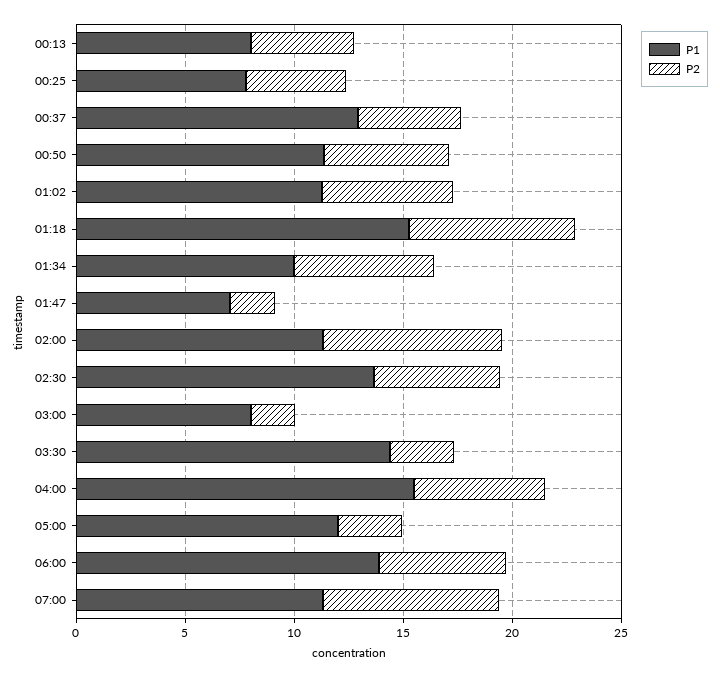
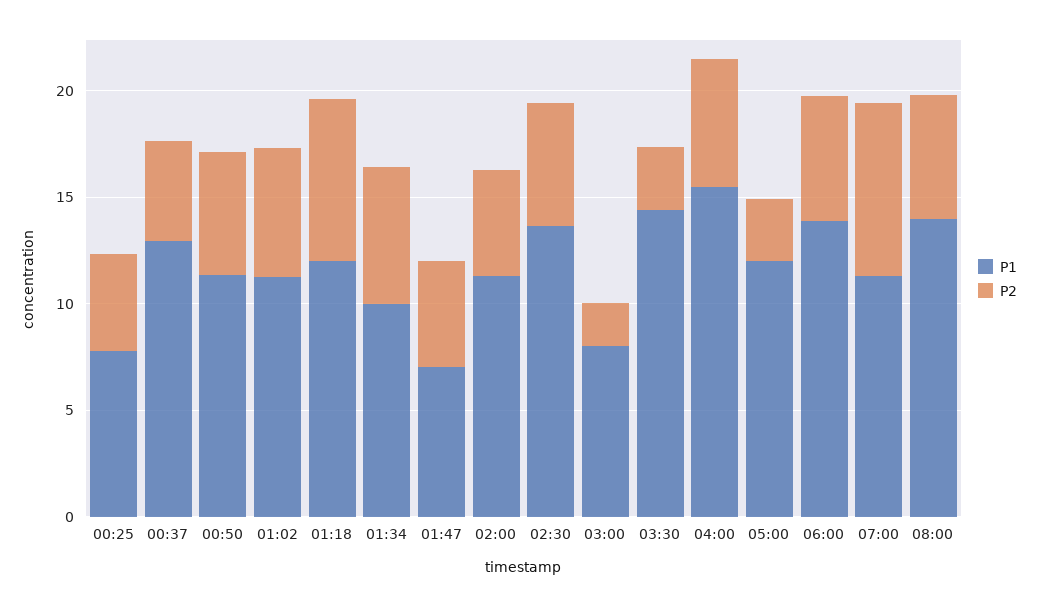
P1, 00:13: 8 -> none
P2, 00:13: 5 -> none
P1, 01:18: 15 -> 12
P2, 01:47: 2 -> 5
P2, 02:00: 8 -> 5
P1, 08:00: none -> 14
P2, 08:00: none -> 6

